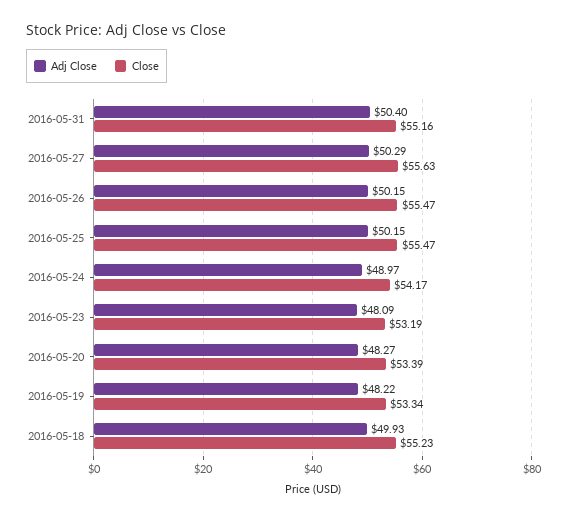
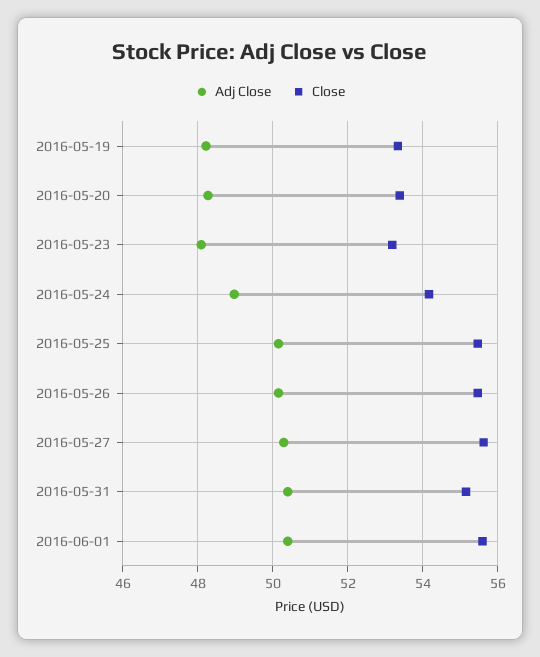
Adj Close, 2016-05-18: 49.93 -> none
Close, 2016-05-18: 55.23 -> none
Adj Close, 2016-06-01: none -> 50.4
Close, 2016-06-01: none -> 55.6

